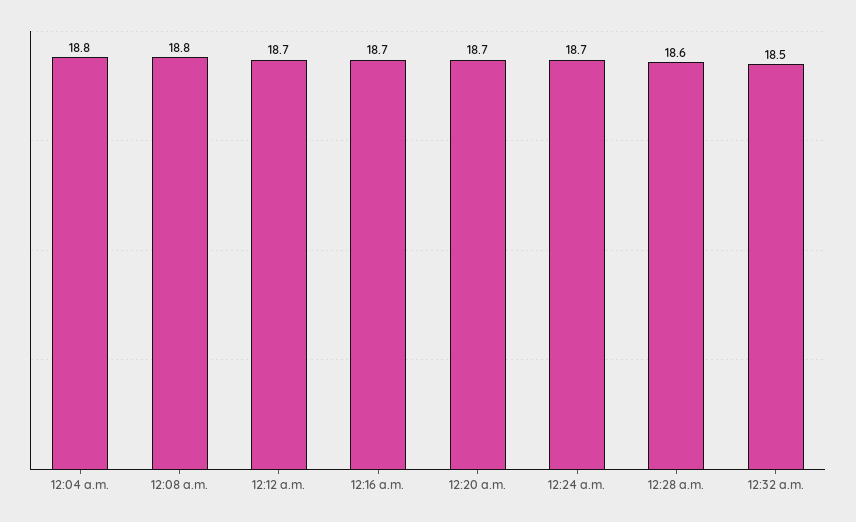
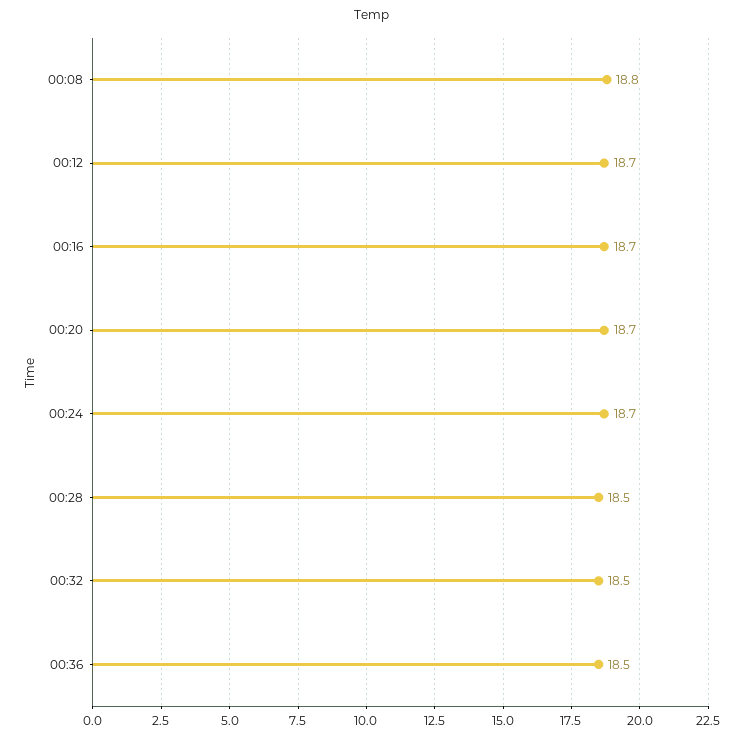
12:04 a.m.: 18.8 -> none
12:28 a.m.: 18.6 -> 18.5
00:36: none -> 18.5

